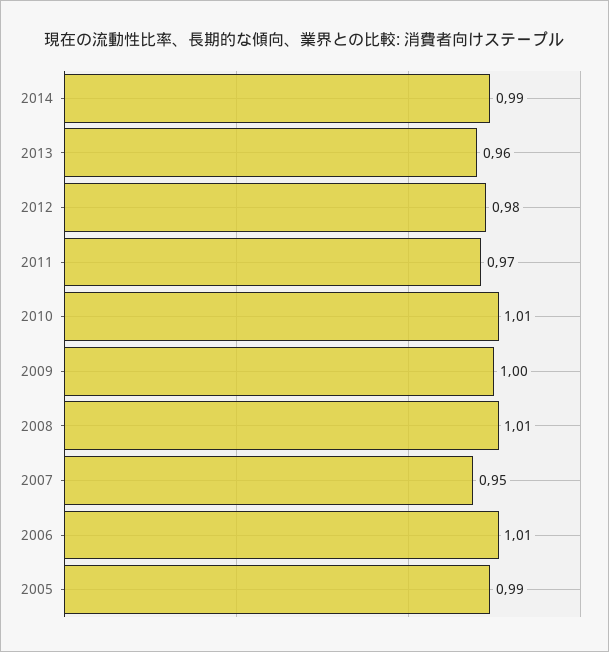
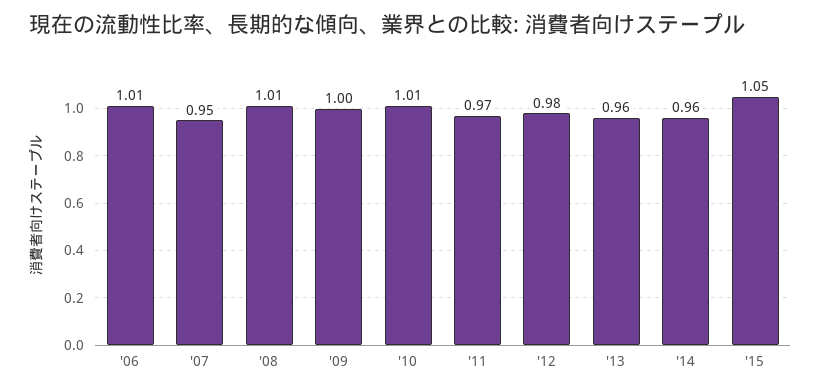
2014: 0.99 -> 0.96
2005: 0.99 -> none
'15: none -> 1.05

